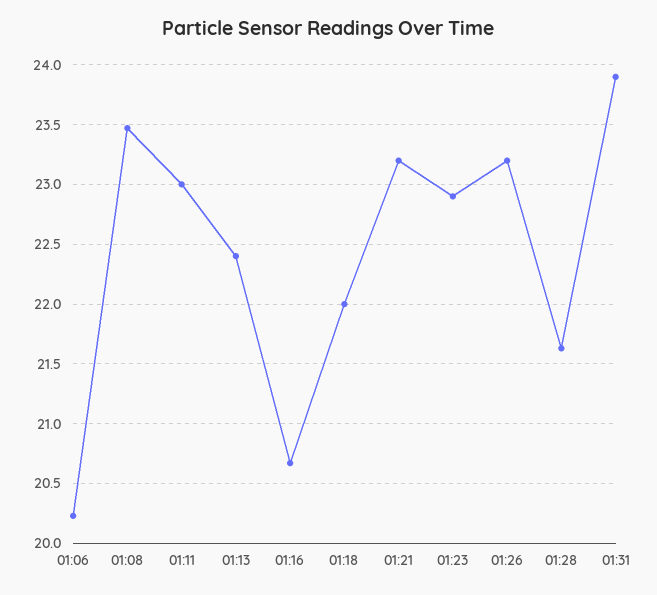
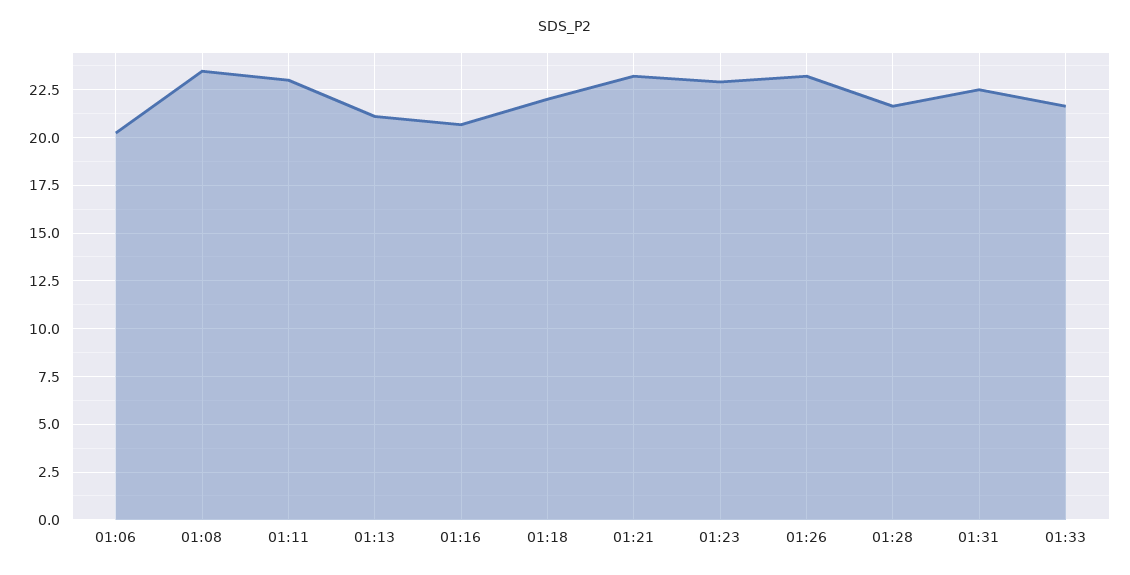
01:13: 22.4 -> 21
01:31: 23.9 -> 22.5
01:33: none -> 21.5

